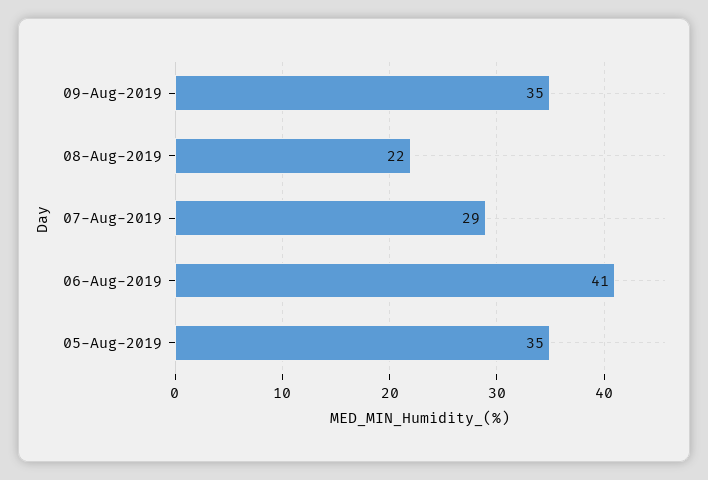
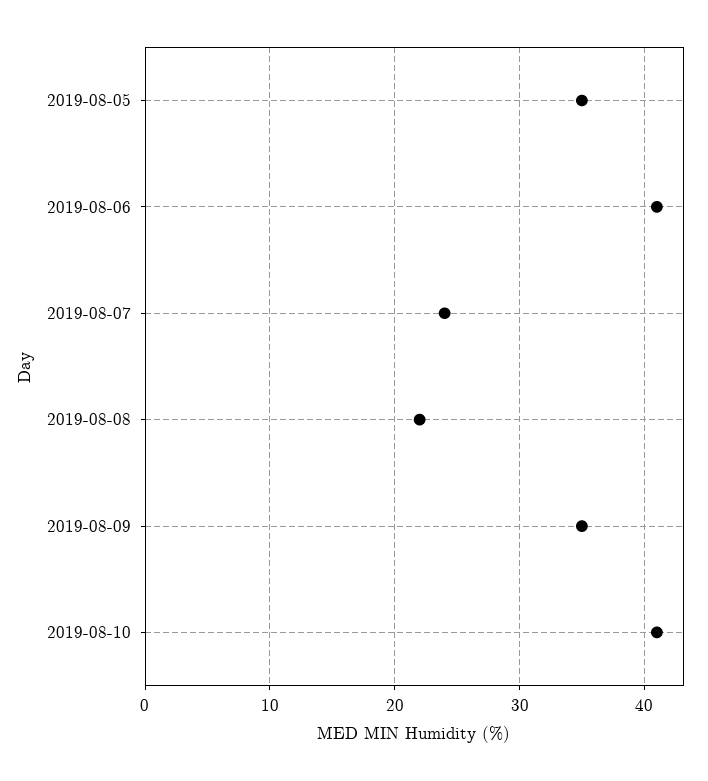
07-Aug-2019: 29 -> 24
2019-08-10: none -> 41

